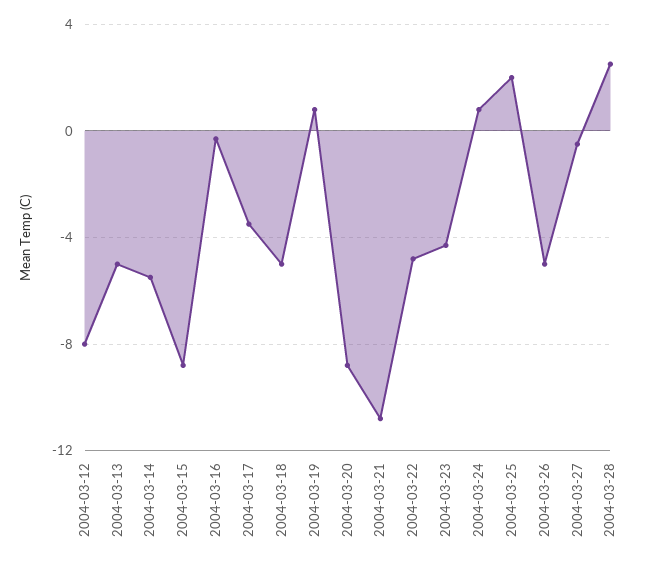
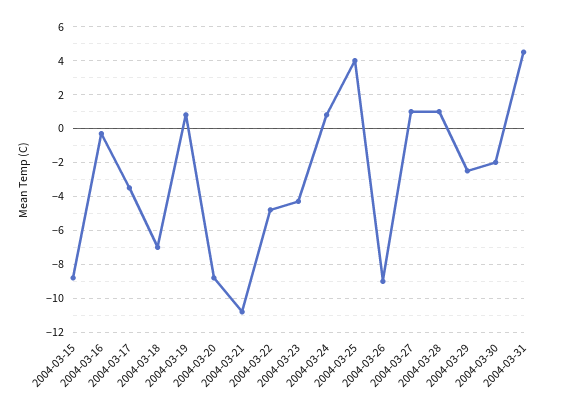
2004-03-12: -8 -> none
2004-03-13: -5 -> none
2004-03-14: -5.5 -> none
2004-03-18: -5 -> -7
2004-03-25: 2 -> 4
2004-03-26: -5 -> -9
2004-03-27: -0.5 -> 1
2004-03-28: 2.5 -> 1
2004-03-29: none -> -2.5
2004-03-30: none -> -2
2004-03-31: none -> 4.5

